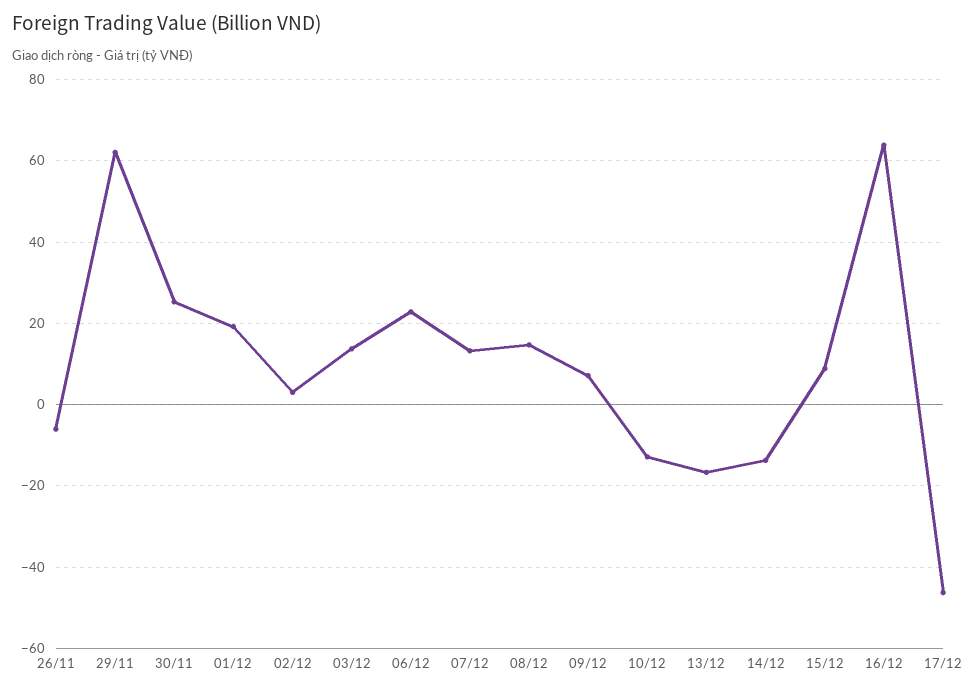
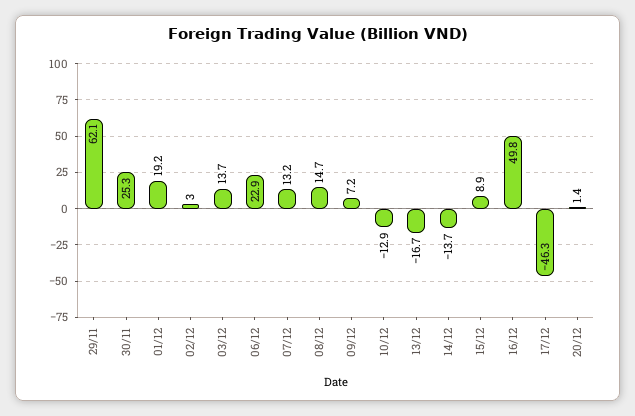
26/11: -6 -> none
16/12: 64 -> 49.8
20/12: none -> 1.4

